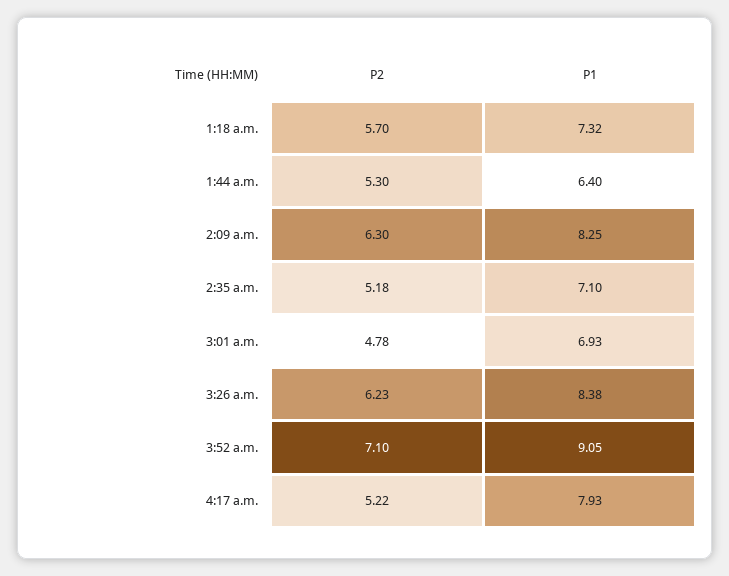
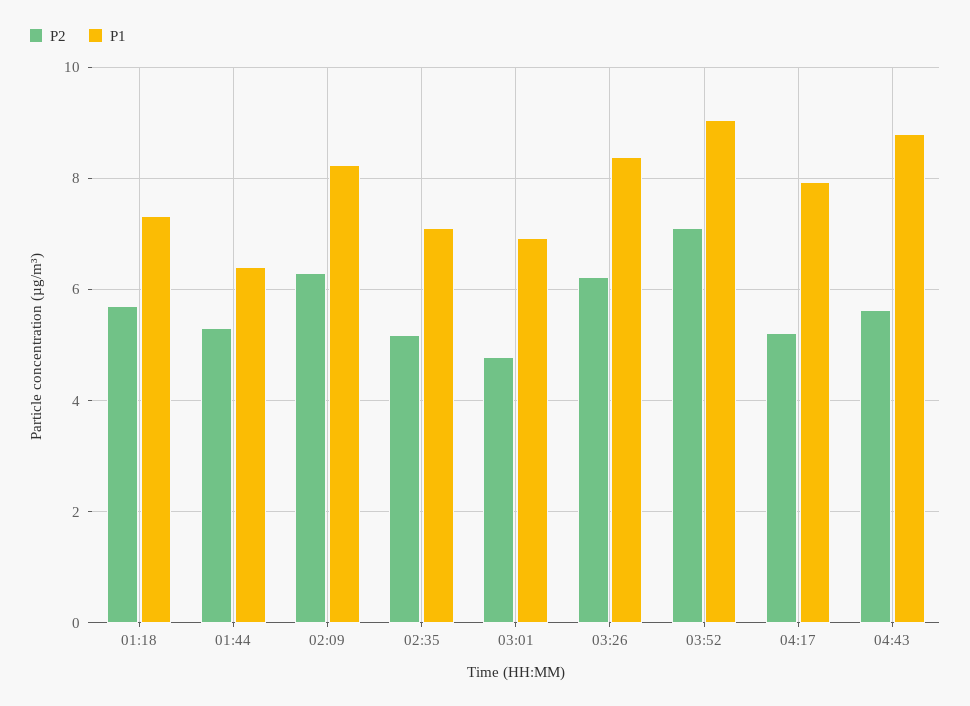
P2, 04:43: none -> 5.6
P1, 04:43: none -> 8.8

